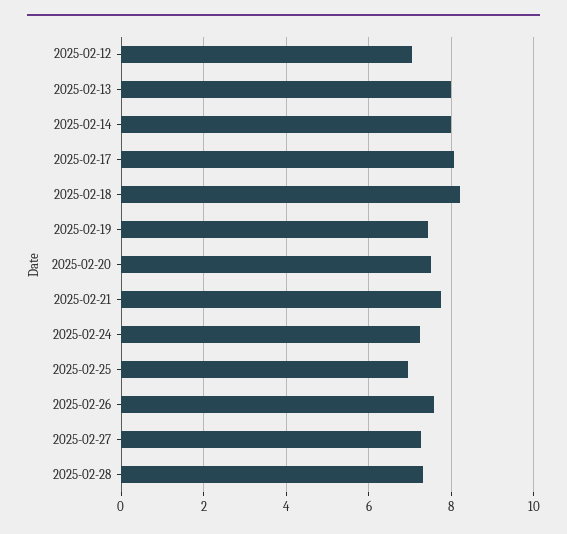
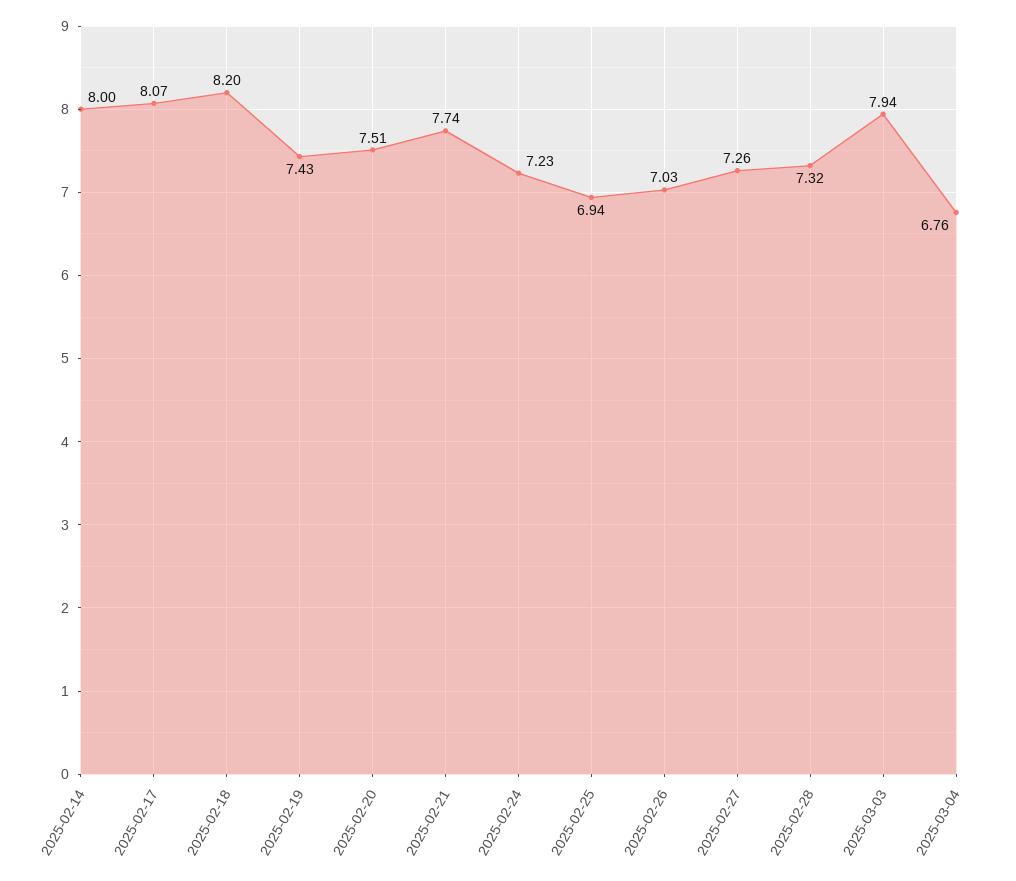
2025-02-12: 7 -> none
2025-02-13: 8 -> none
2025-02-26: 7.6 -> 7.03
2025-03-03: none -> 7.94
2025-03-04: none -> 6.76

